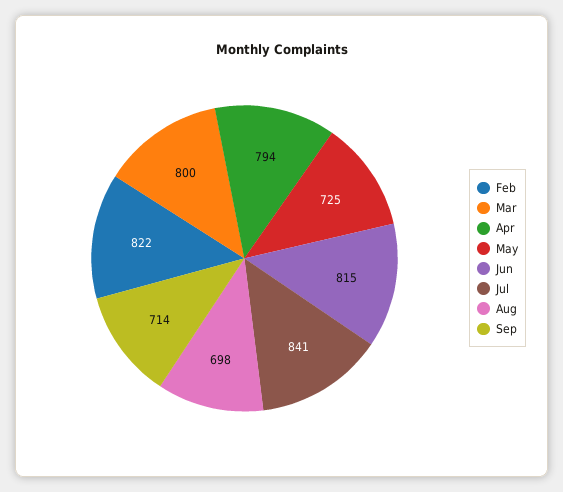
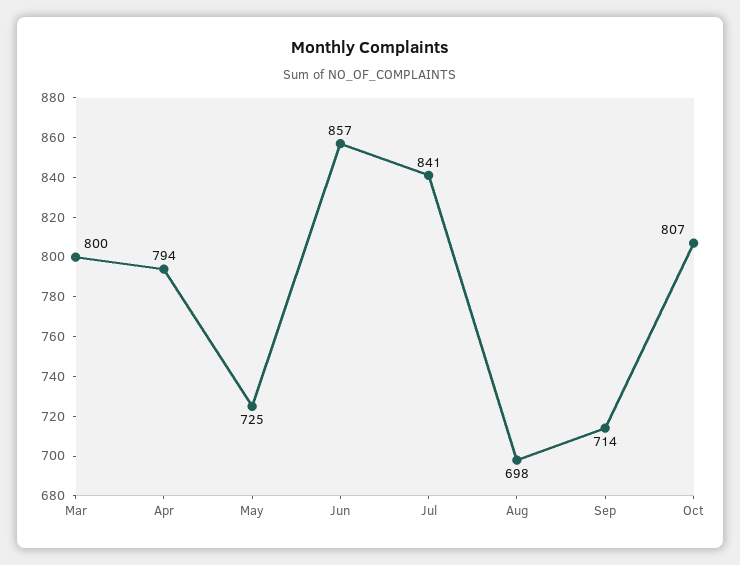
Feb: 822 -> none
Jun: 815 -> 857
Oct: none -> 807

